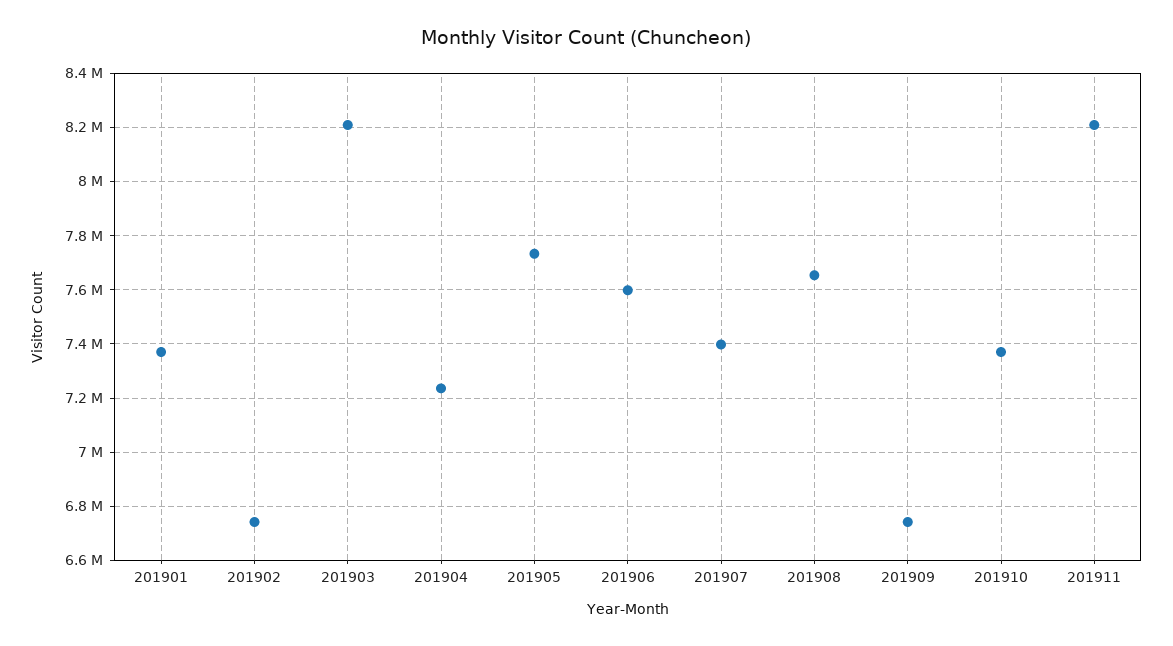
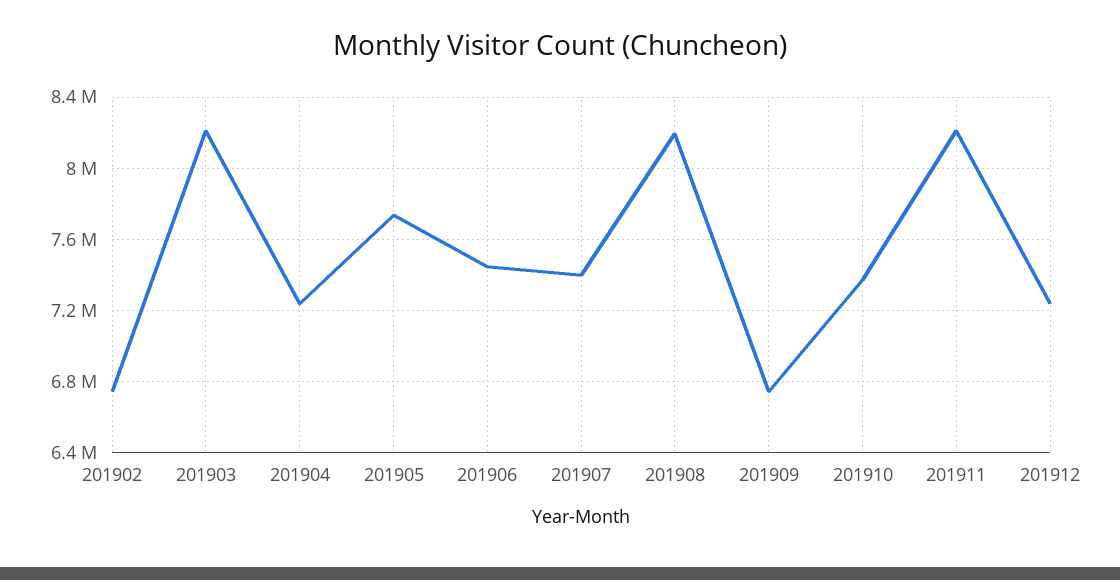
201901: 7375000 -> none
201906: 7600000 -> 7450000
201908: 7650000 -> 8200000
201912: none -> 7250000

